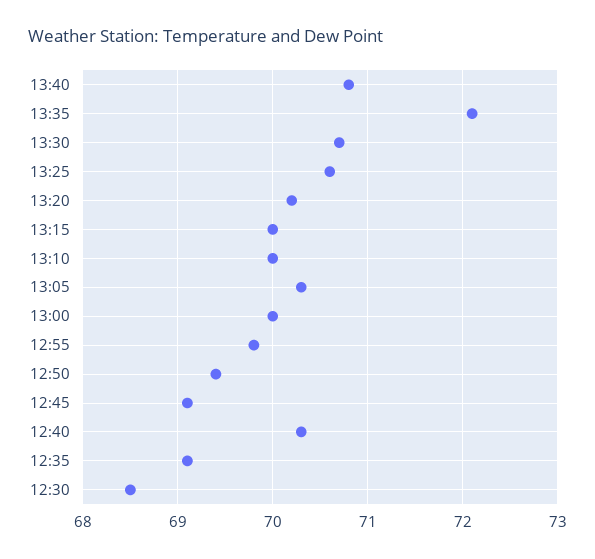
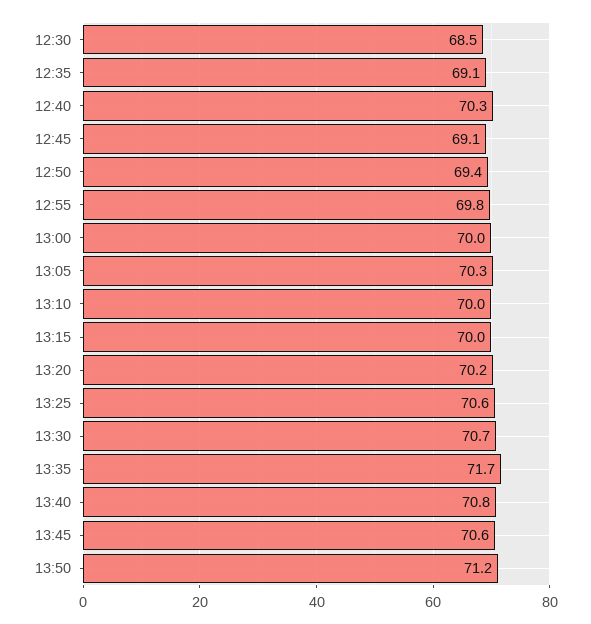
13:35: 72.1 -> 71.7
13:45: none -> 70.6
13:50: none -> 71.2

